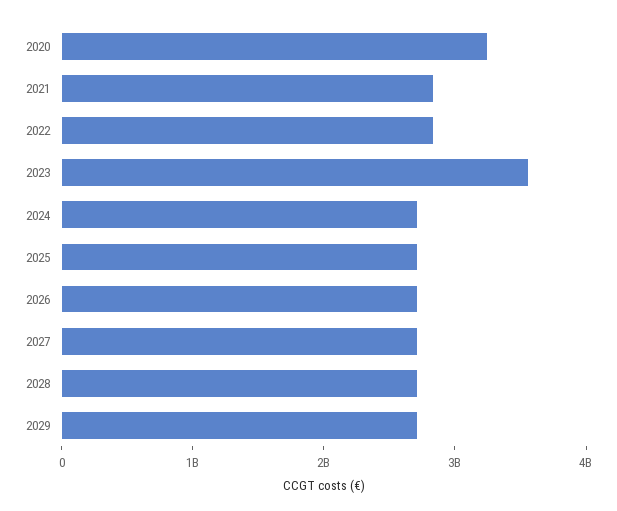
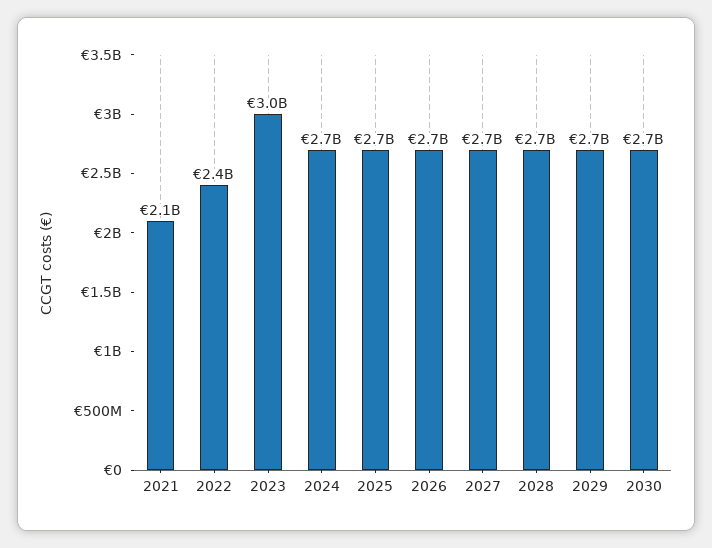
2020: 3200000000 -> none
2021: 2800000000 -> 2100000000
2022: 2800000000 -> 2400000000
2023: 3600000000 -> 3000000000
2030: none -> 2700000000

